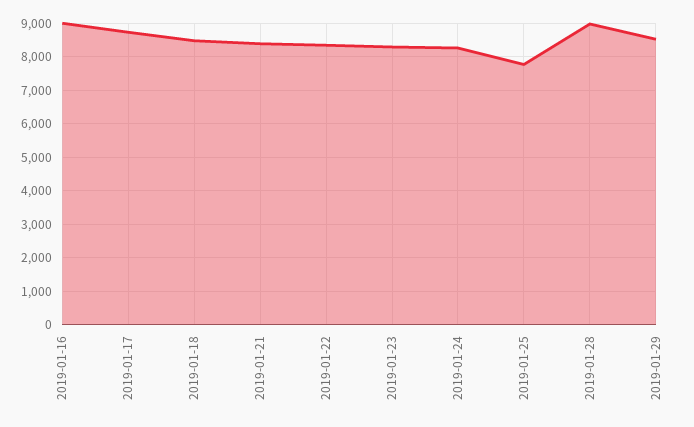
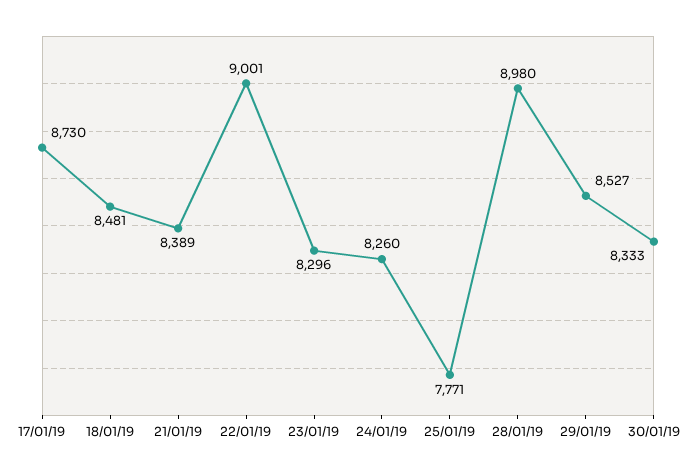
2019-01-16: 9000 -> none
2019-01-22: 8400 -> 9001
30/01/19: none -> 8333

